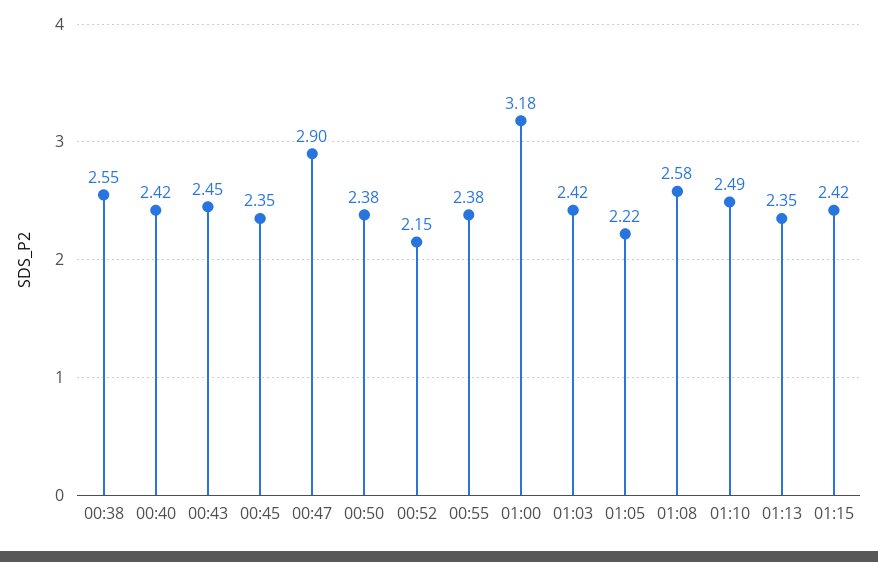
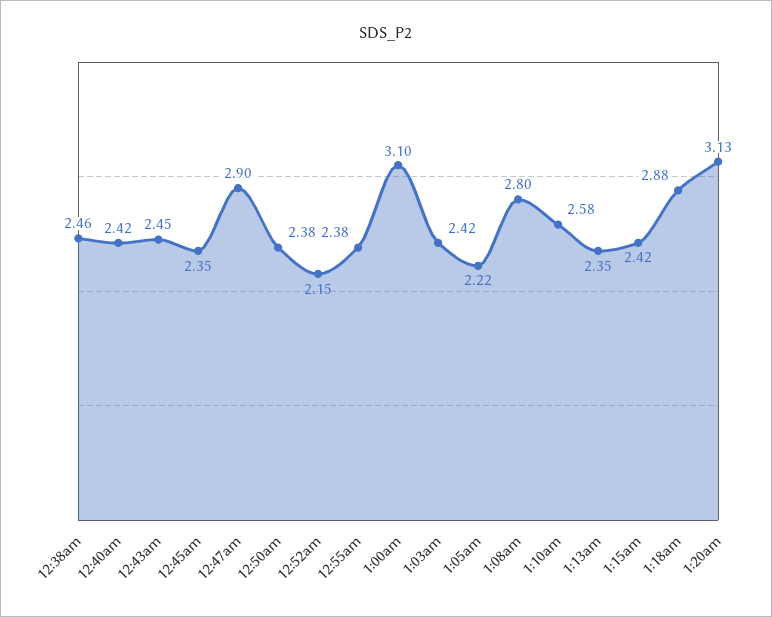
00:38: 2.55 -> 2.46
01:00: 3.18 -> 3.1
01:08: 2.58 -> 2.8
01:10: 2.49 -> 2.58
1:18am: none -> 2.88
1:20am: none -> 3.13

